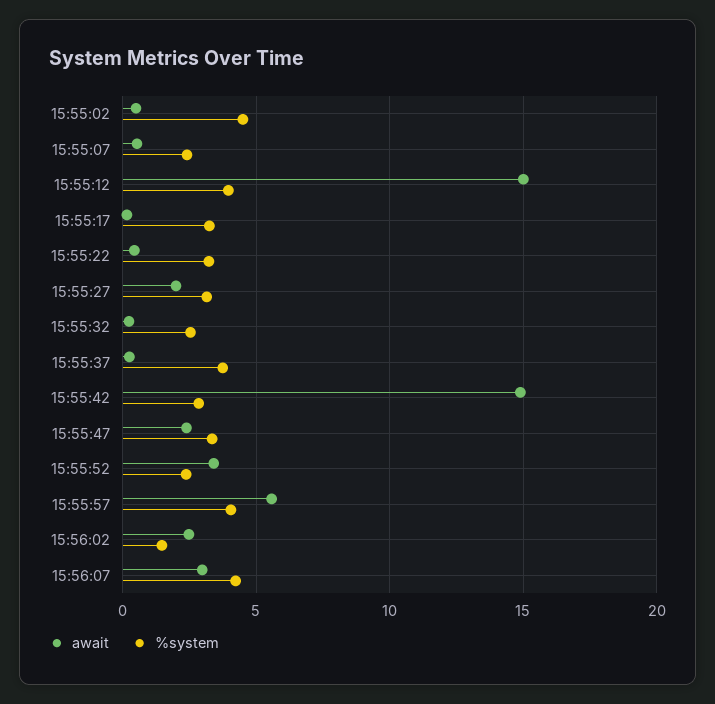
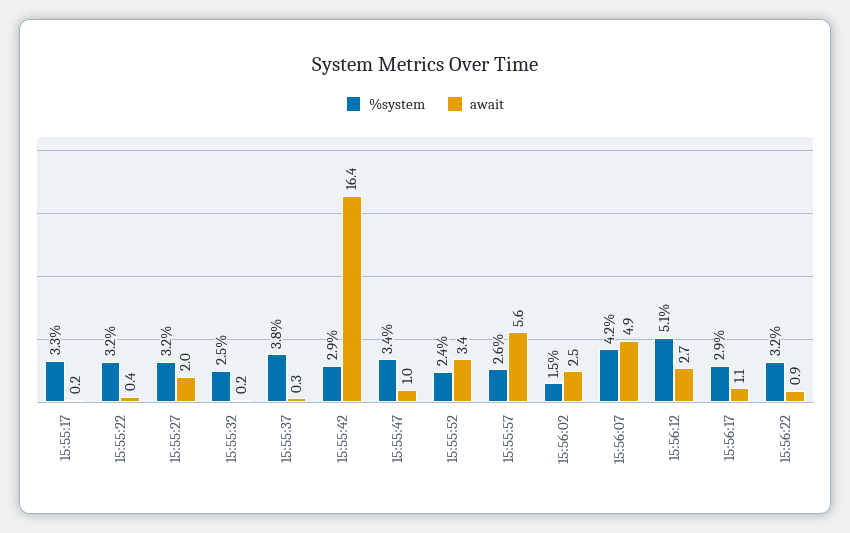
await, 15:55:02: 0.5 -> none
%system, 15:55:02: 4.5 -> none
await, 15:55:07: 0.5 -> none
%system, 15:55:07: 2.5 -> none
await, 15:55:12: 15 -> none
%system, 15:55:12: 4 -> none
await, 15:55:42: 15 -> 16.4
await, 15:55:47: 2.5 -> 1
%system, 15:55:57: 4 -> 2.6
await, 15:56:07: 3 -> 4.9
%system, 15:56:12: none -> 5.1
await, 15:56:12: none -> 2.7
%system, 15:56:17: none -> 2.9
await, 15:56:17: none -> 1.1
%system, 15:56:22: none -> 3.2
await, 15:56:22: none -> 0.9

